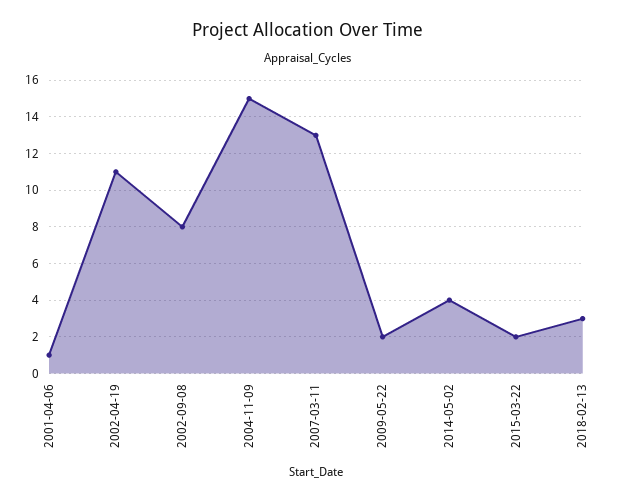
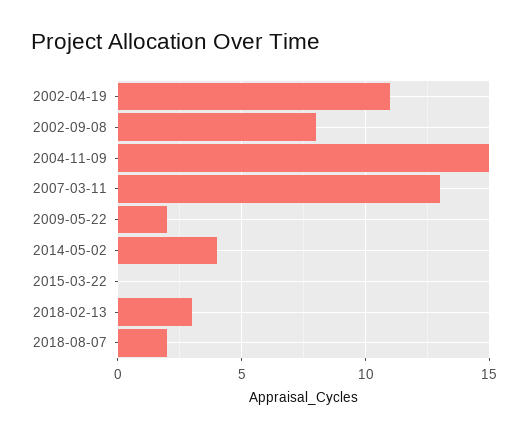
2001-04-06: 1 -> none
2015-03-22: 2 -> 0
2018-08-07: none -> 2

